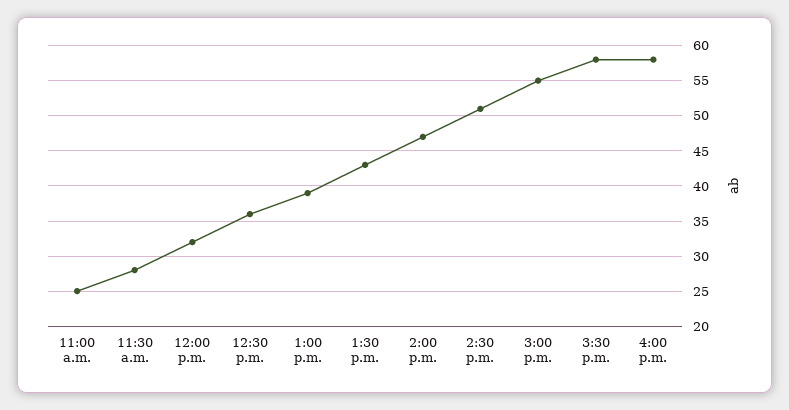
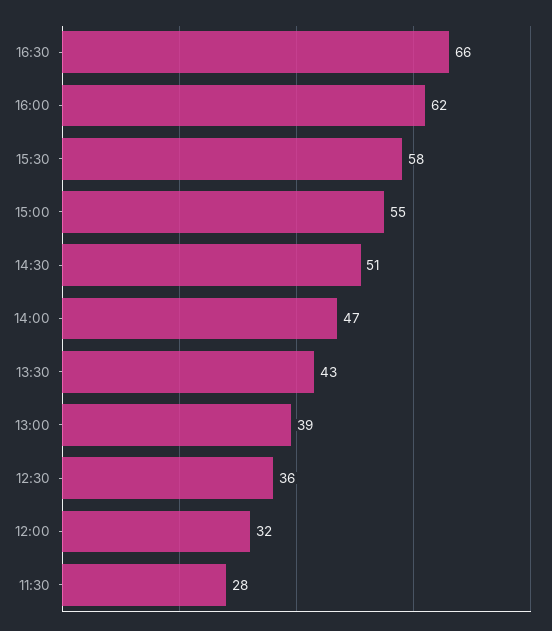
11:00 a.m.: 25 -> none
4:00 p.m.: 58 -> 62
16:30: none -> 66

